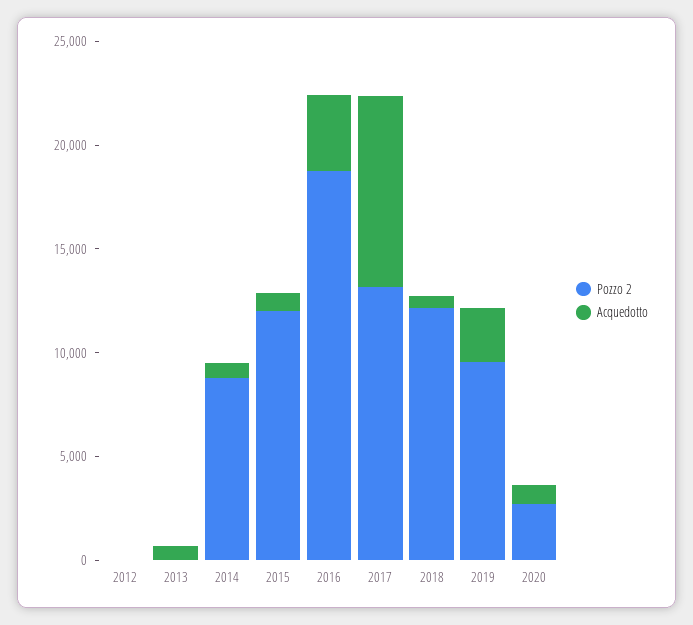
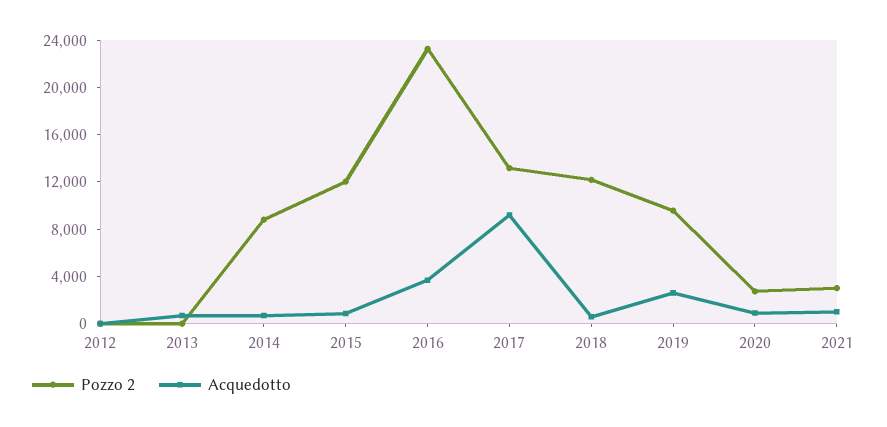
Pozzo 2, 2016: 19000 -> 23000
Pozzo 2, 2021: none -> 3000
Acquedotto, 2021: none -> 1000

